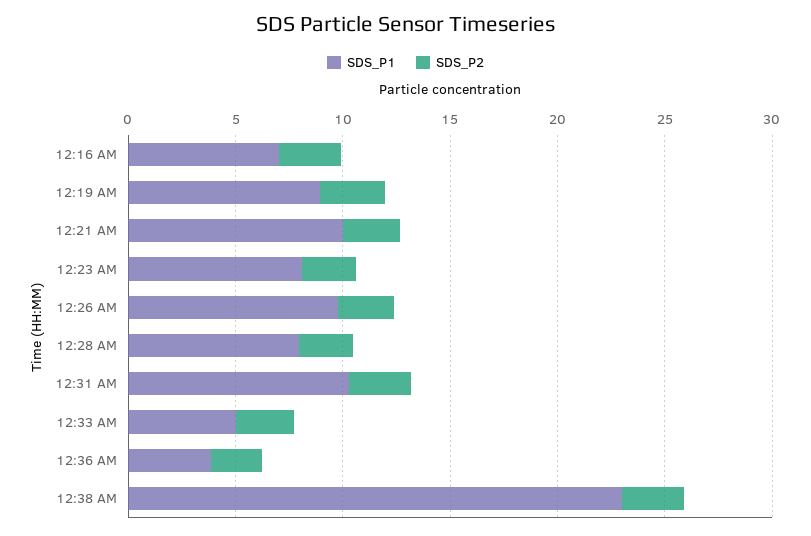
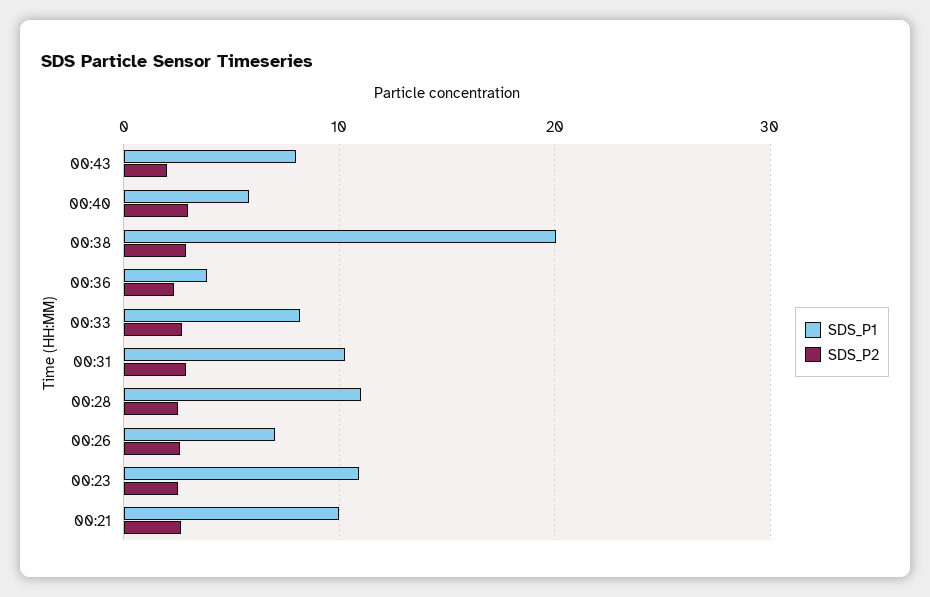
SDS_P1, 12:16 AM: 7 -> none
SDS_P2, 12:16 AM: 3 -> none
SDS_P1, 12:19 AM: 9 -> none
SDS_P2, 12:19 AM: 3 -> none
SDS_P1, 12:23 AM: 8 -> 11
SDS_P1, 12:26 AM: 10 -> 7
SDS_P1, 12:28 AM: 8 -> 11
SDS_P1, 12:33 AM: 5 -> 8
SDS_P1, 12:38 AM: 23 -> 20
SDS_P1, 00:43: none -> 8
SDS_P2, 00:43: none -> 2
SDS_P1, 00:40: none -> 6
SDS_P2, 00:40: none -> 3

